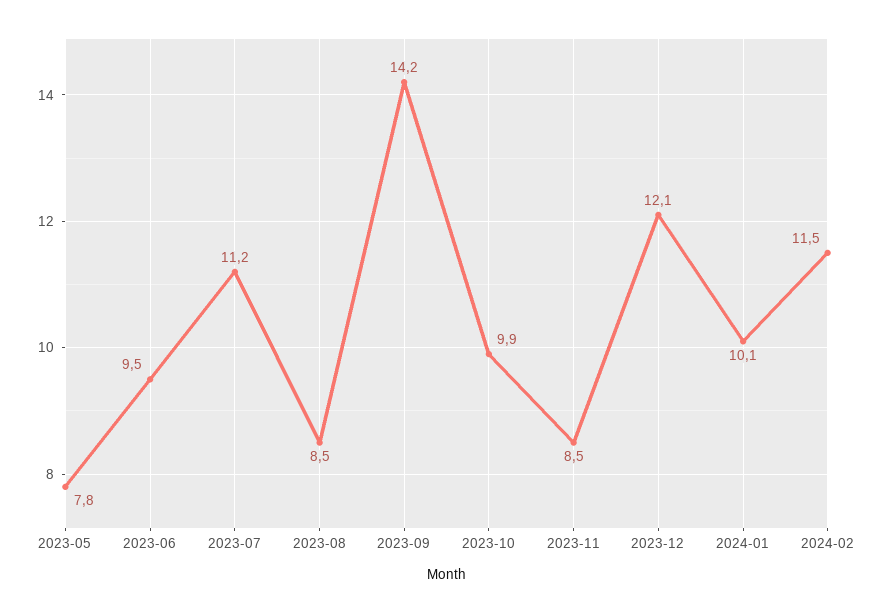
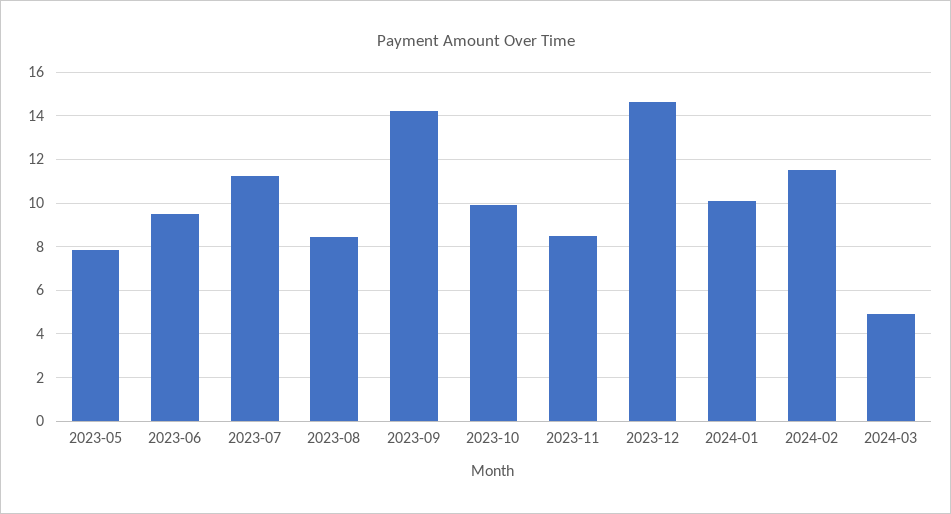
2023-12: 12.1 -> 14.5
2024-03: none -> 5

